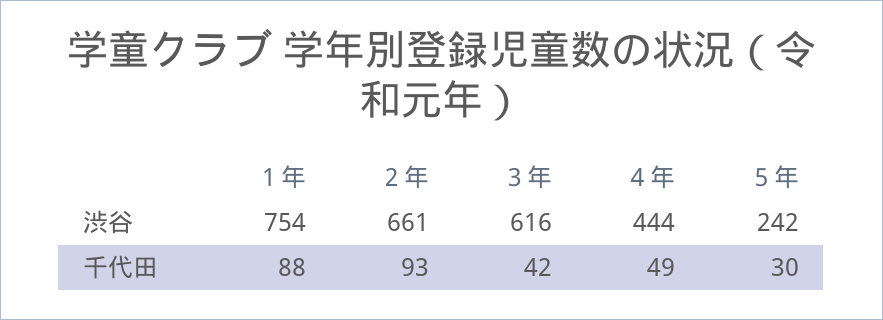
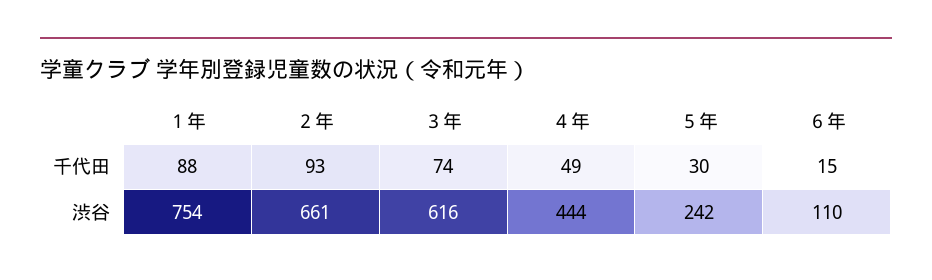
３年, 千代田: 42 -> 74
６年, 千代田: none -> 15
６年, 渋谷: none -> 110

